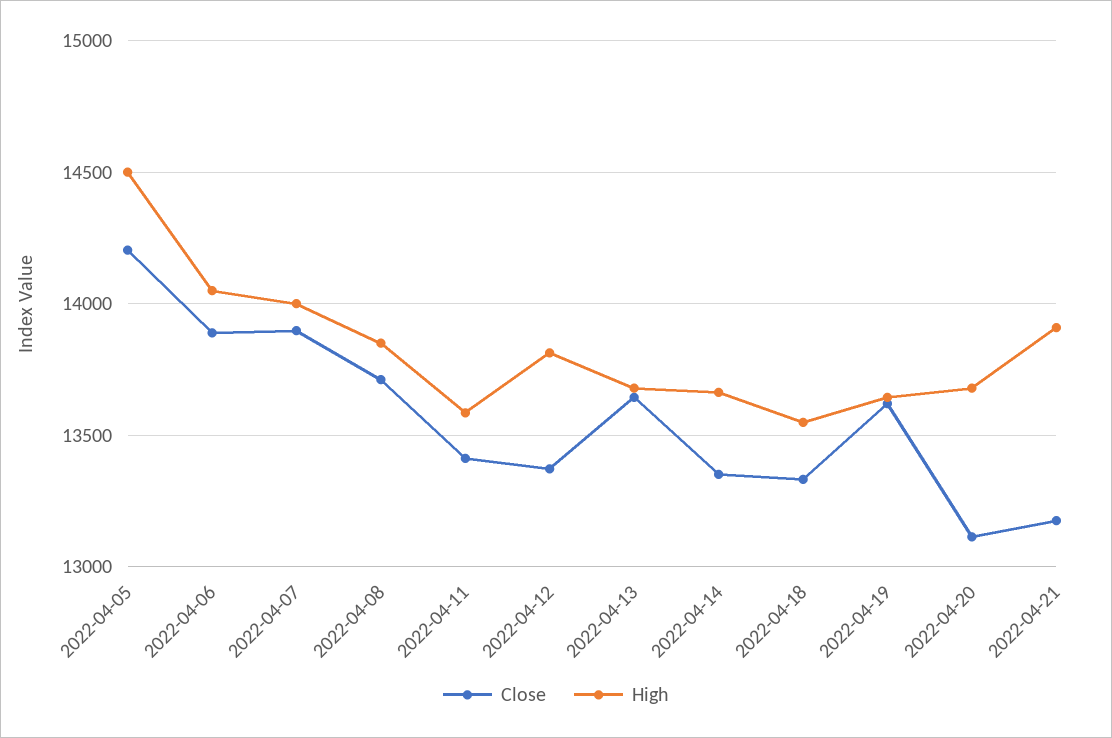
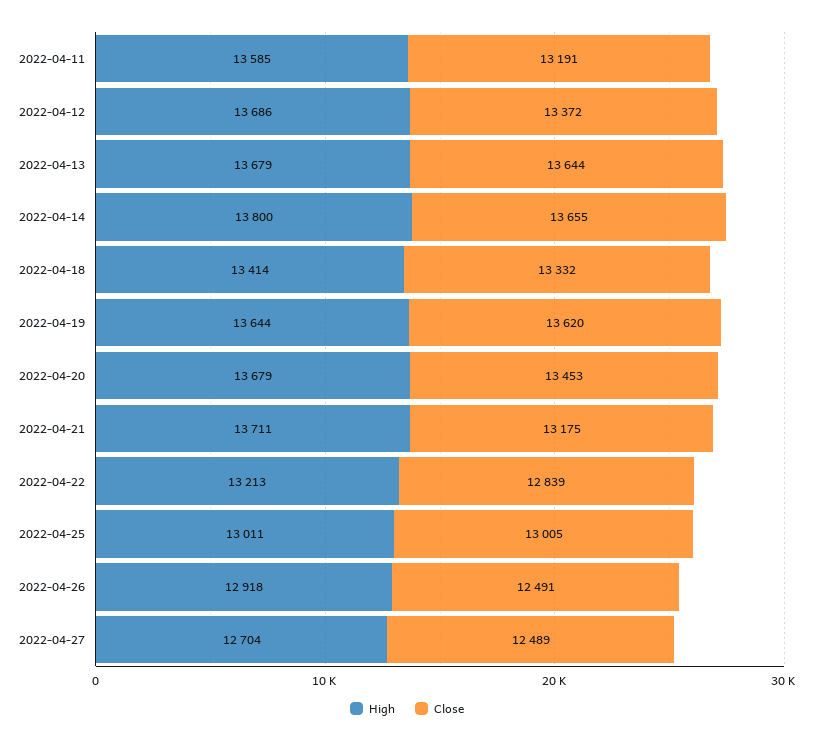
Close, 2022-04-05: 14200 -> none
High, 2022-04-05: 14500 -> none
Close, 2022-04-06: 13900 -> none
High, 2022-04-06: 14050 -> none
Close, 2022-04-07: 13900 -> none
High, 2022-04-07: 14000 -> none
Close, 2022-04-08: 13700 -> none
High, 2022-04-08: 13850 -> none
Close, 2022-04-11: 13400 -> 13191
High, 2022-04-12: 13800 -> 13686
Close, 2022-04-14: 13350 -> 13655
High, 2022-04-14: 13650 -> 13800
High, 2022-04-18: 13550 -> 13414
Close, 2022-04-20: 13100 -> 13453
High, 2022-04-21: 13900 -> 13711
High, 2022-04-22: none -> 13213
Close, 2022-04-22: none -> 12839
High, 2022-04-25: none -> 13011
Close, 2022-04-25: none -> 13005
High, 2022-04-26: none -> 12918
Close, 2022-04-26: none -> 12491
High, 2022-04-27: none -> 12704
Close, 2022-04-27: none -> 12489

